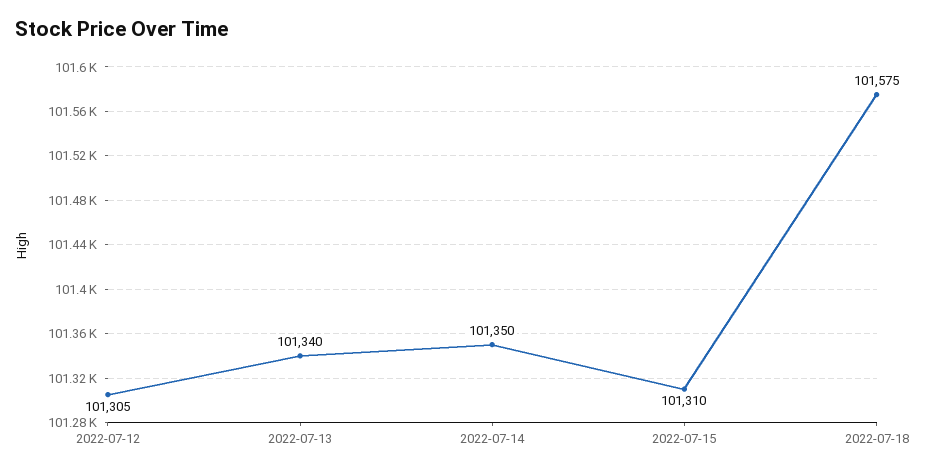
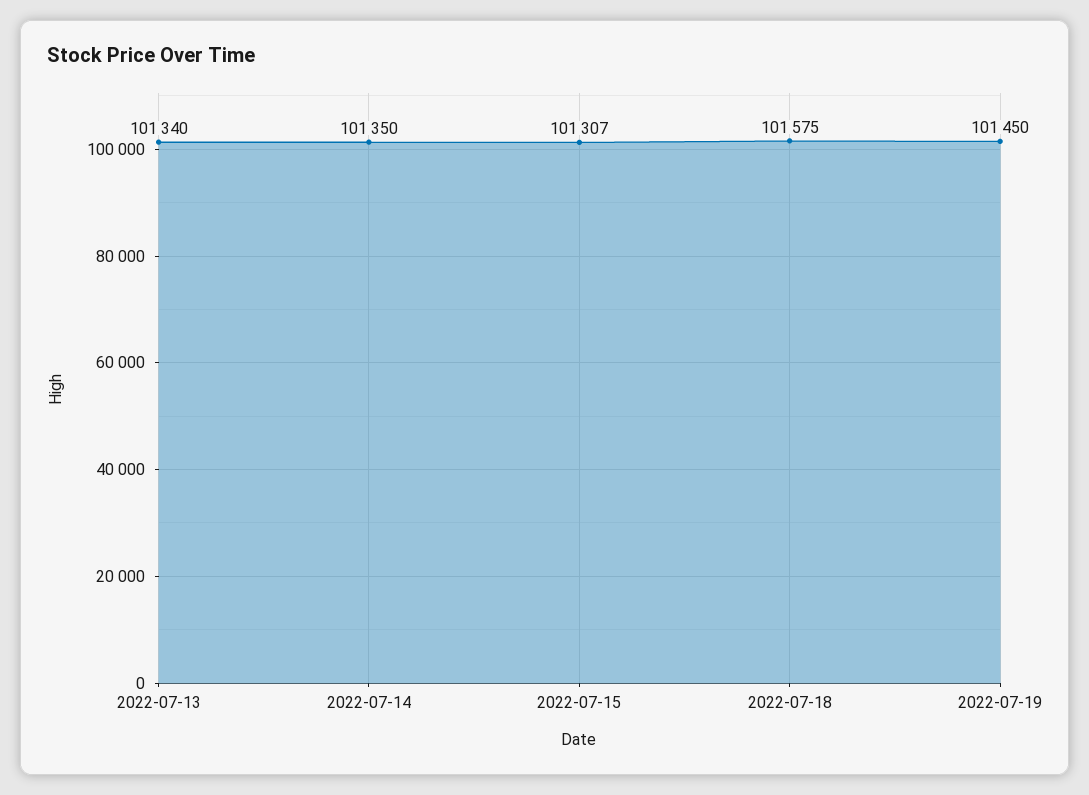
2022-07-12: 101305 -> none
2022-07-15: 101310 -> 101307
2022-07-19: none -> 101450

